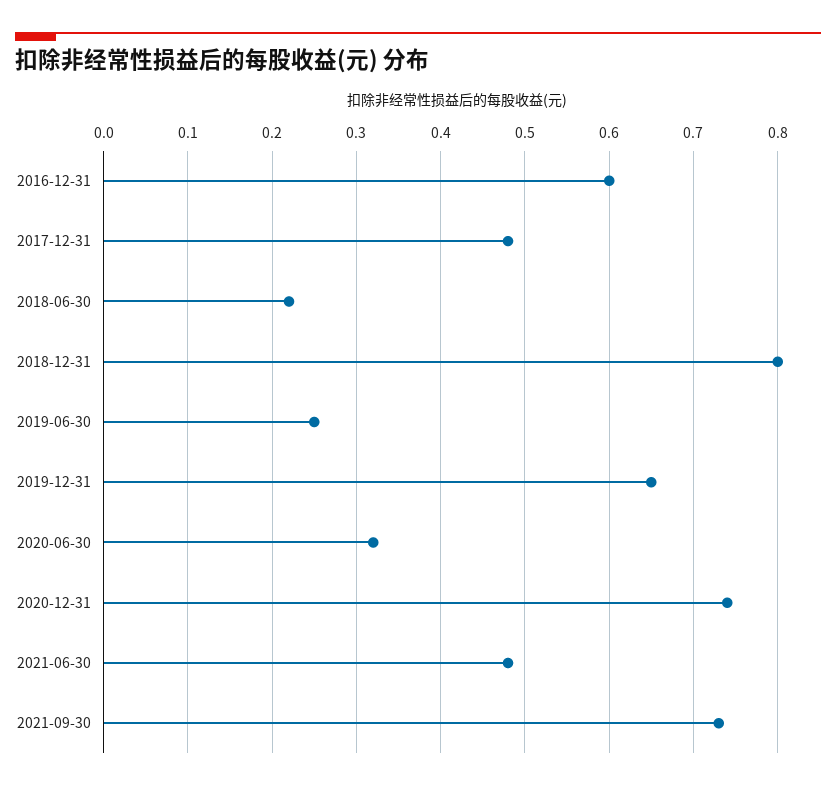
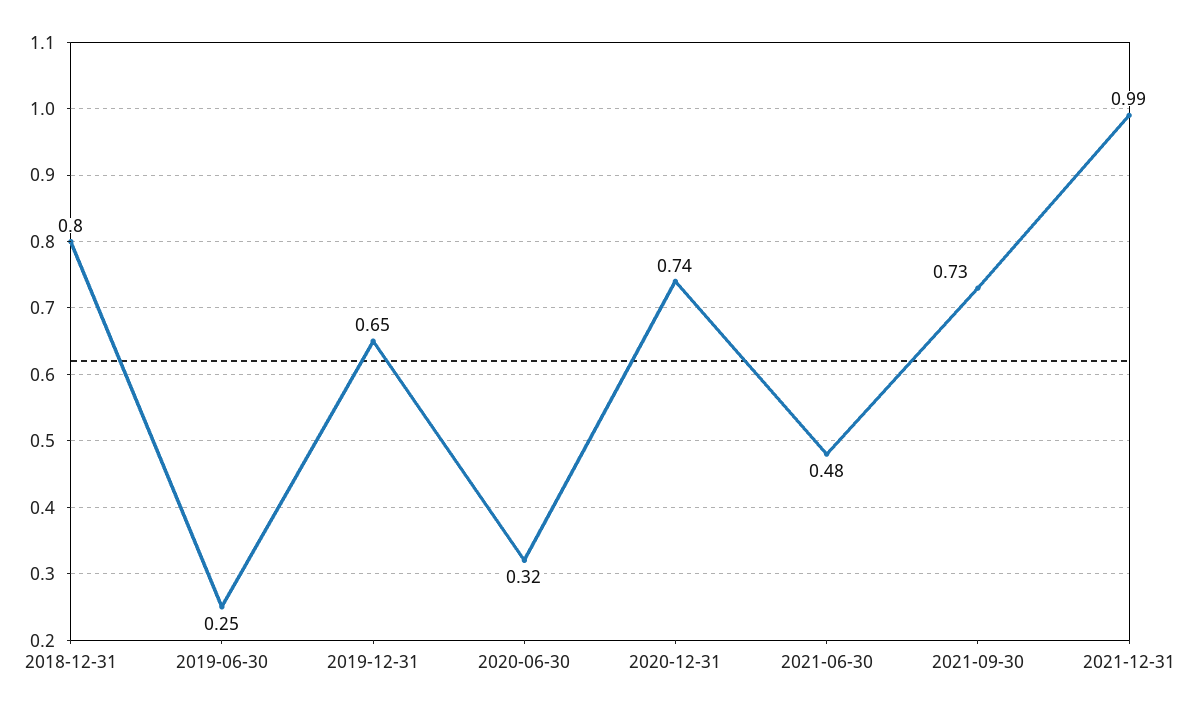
2016-12-31: 0.6 -> none
2017-12-31: 0.48 -> none
2018-06-30: 0.22 -> none
2021-12-31: none -> 0.99

